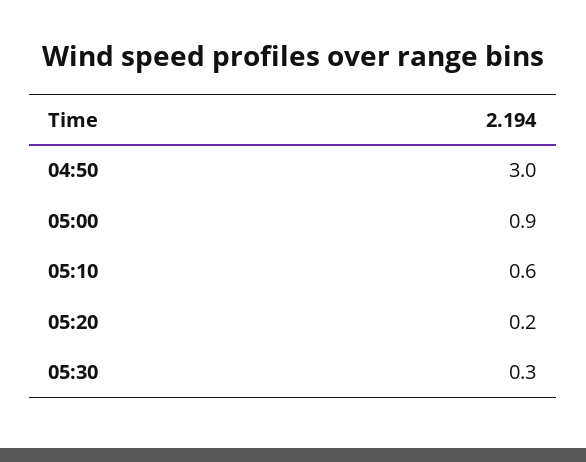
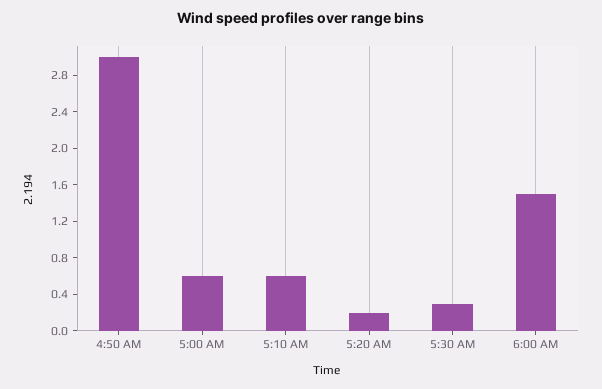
05:00: 0.9 -> 0.6
6:00 AM: none -> 1.5

